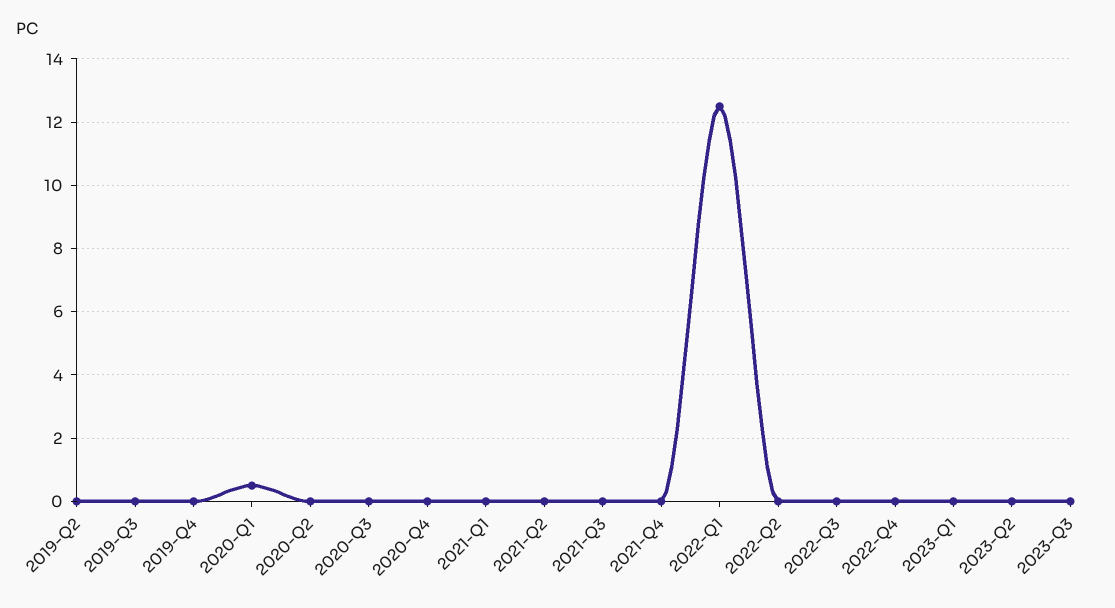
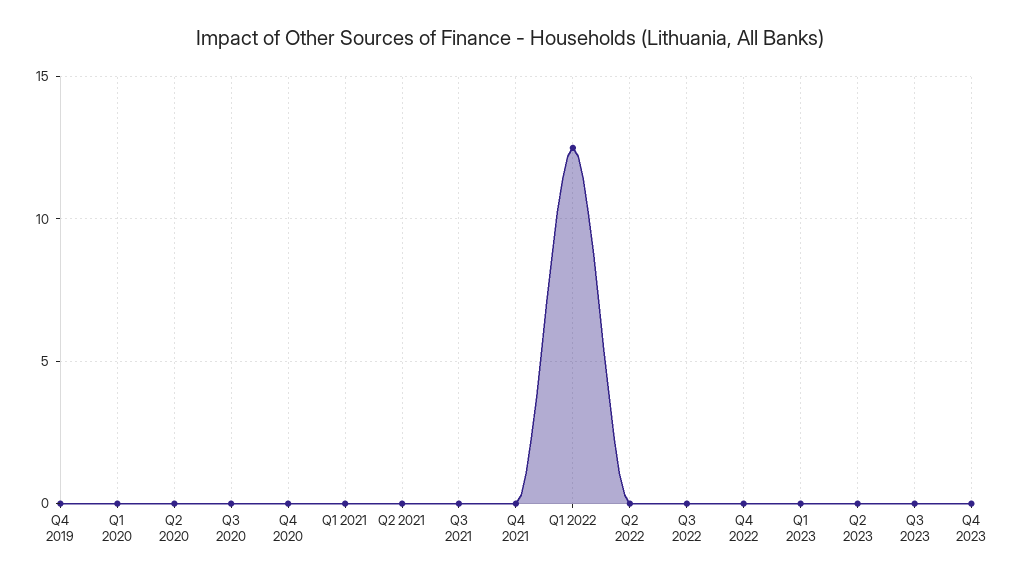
2019-Q2: 0 -> none
2019-Q3: 0 -> none
2020-Q1: 0.5 -> 0
Q4 2023: none -> 0

